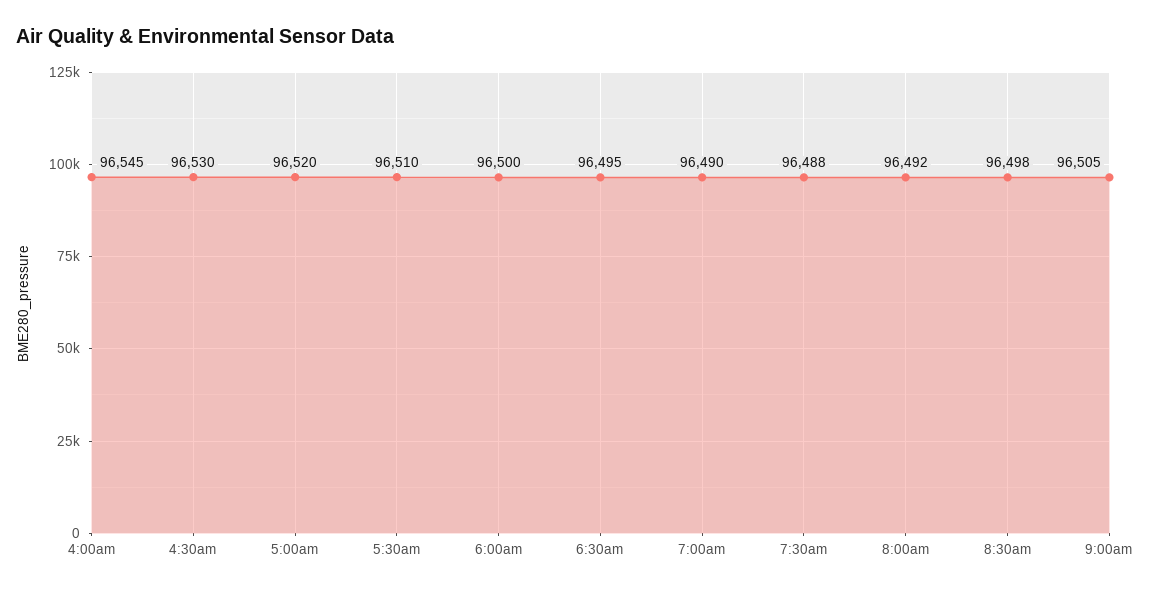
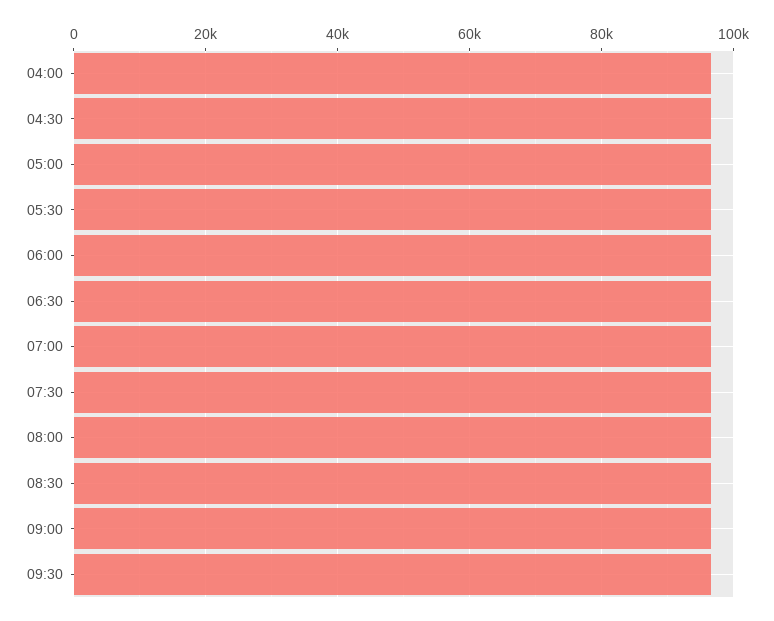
09:30: none -> 96000

